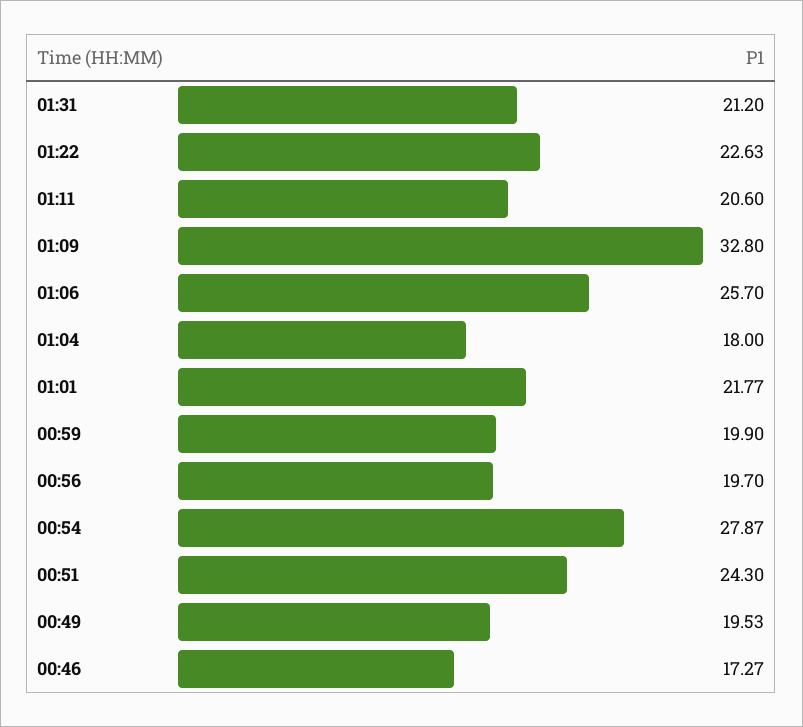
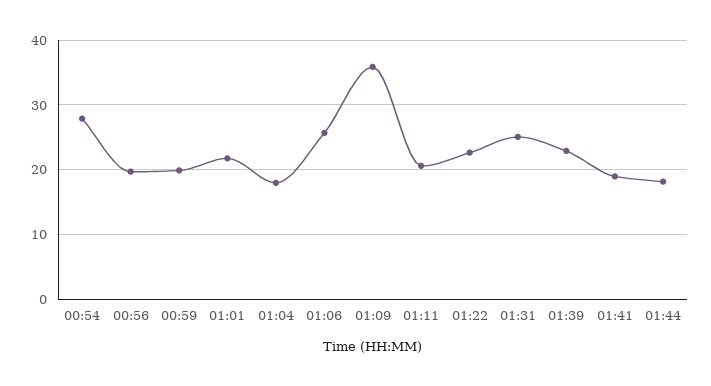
01:31: 21.2 -> 25
01:09: 32.8 -> 36
00:51: 24.3 -> none
00:49: 19.53 -> none
00:46: 17.27 -> none
01:39: none -> 23
01:41: none -> 19
01:44: none -> 18

